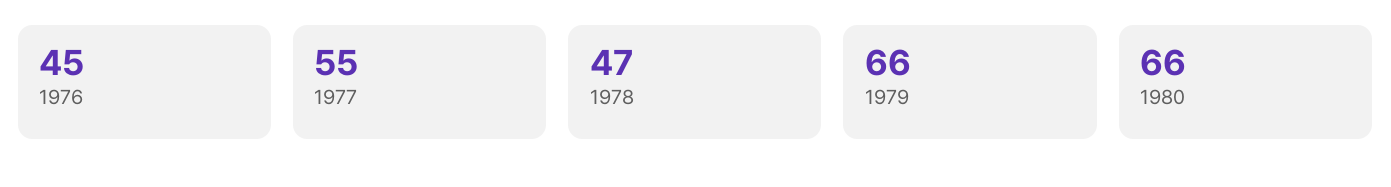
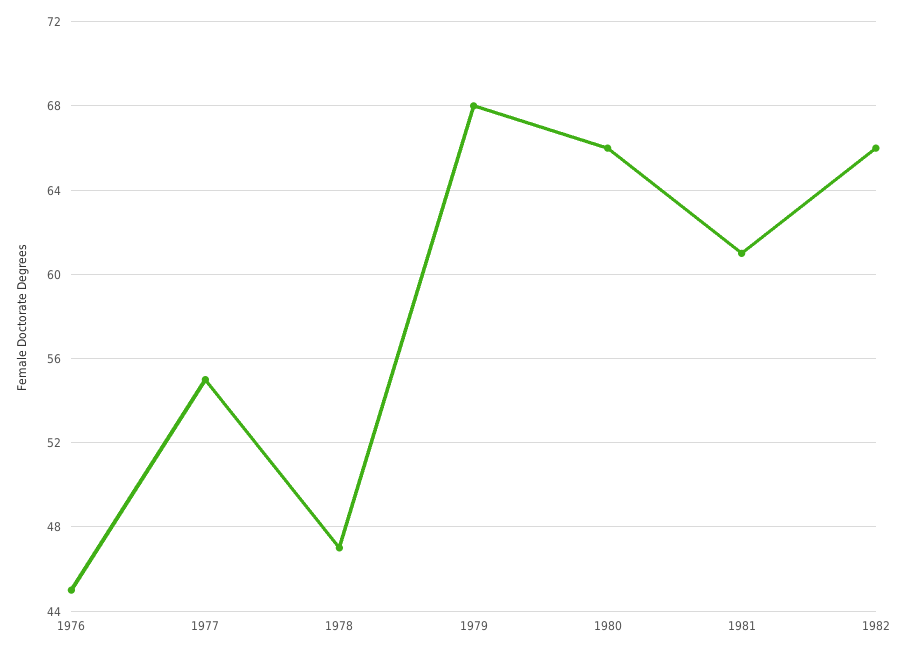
1979: 66 -> 68
1981: none -> 61
1982: none -> 66

